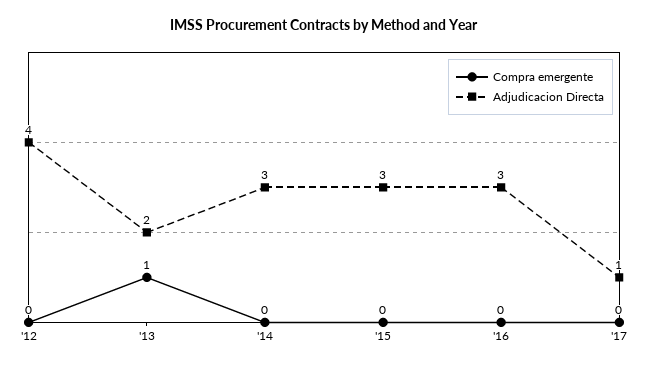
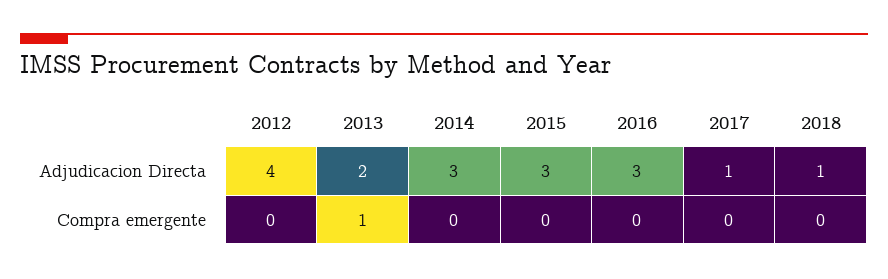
Adjudicacion Directa, 2018: none -> 1
Compra emergente, 2018: none -> 0

